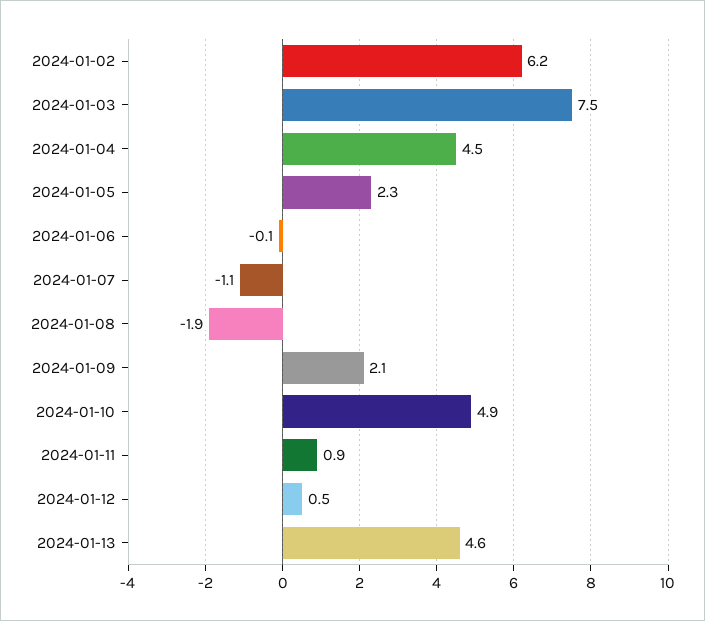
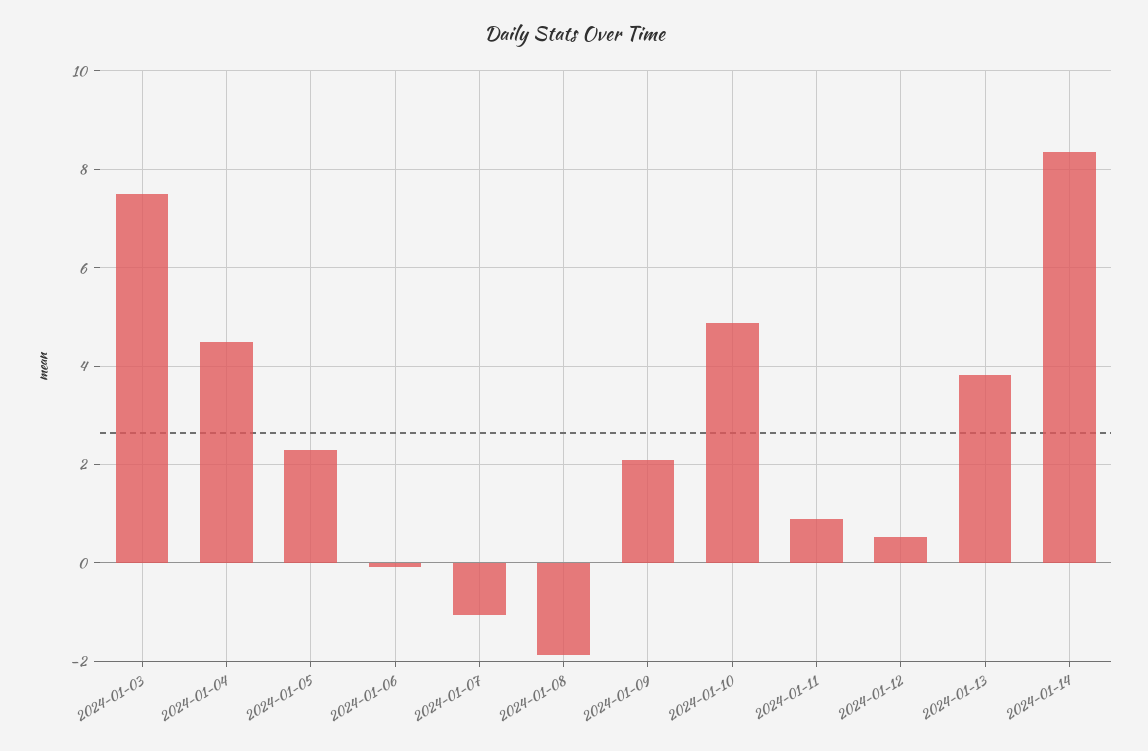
2024-01-02: 6.2 -> none
2024-01-13: 4.6 -> 3.8
2024-01-14: none -> 8.4

